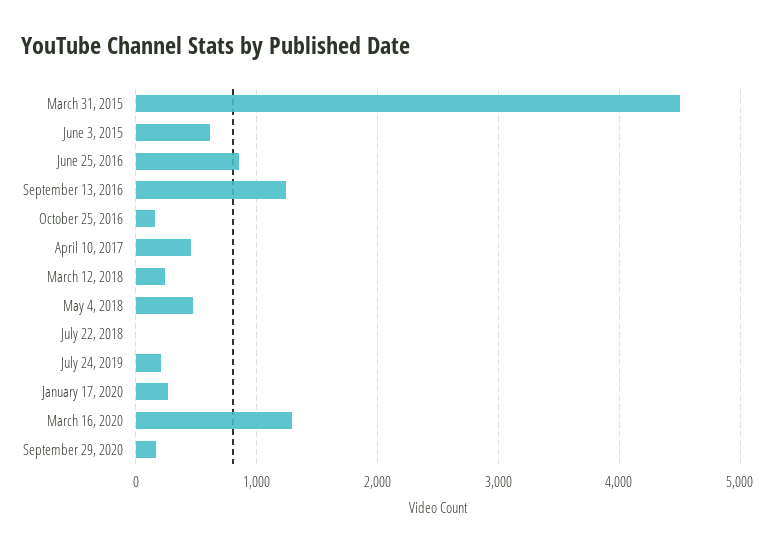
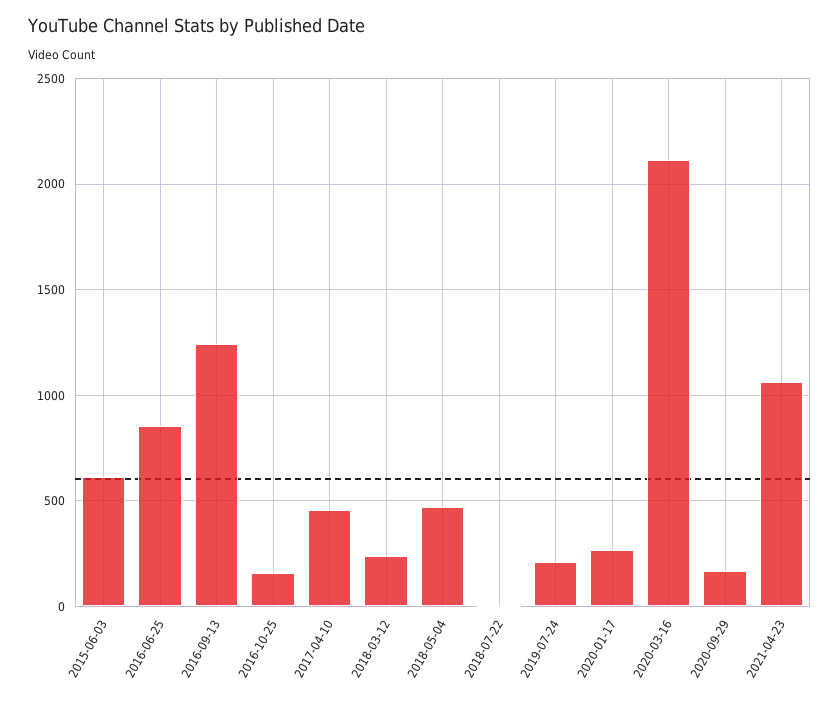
March 31, 2015: 4500 -> none
March 16, 2020: 1300 -> 2100
2021-04-23: none -> 1050

